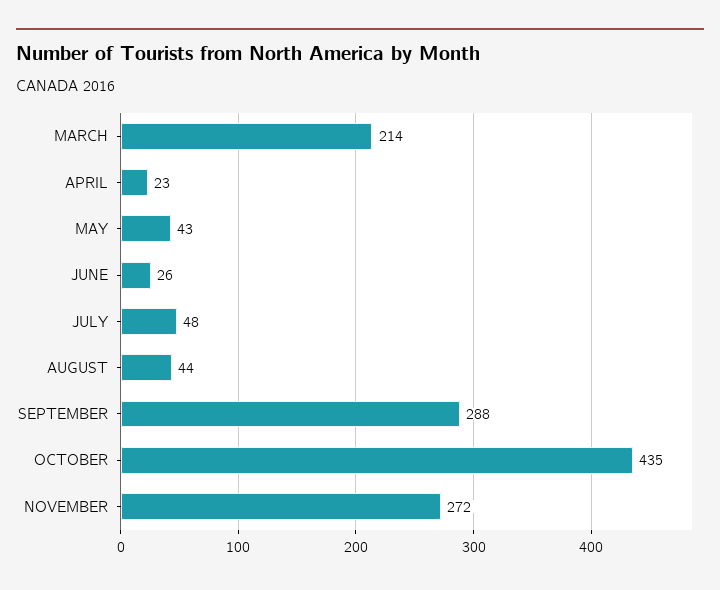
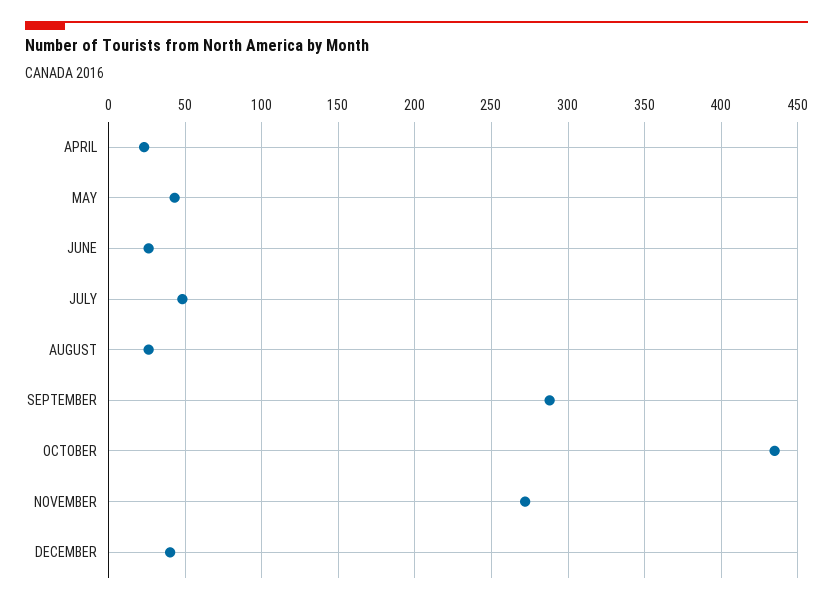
MARCH: 214 -> none
AUGUST: 44 -> 25
DECEMBER: none -> 40

